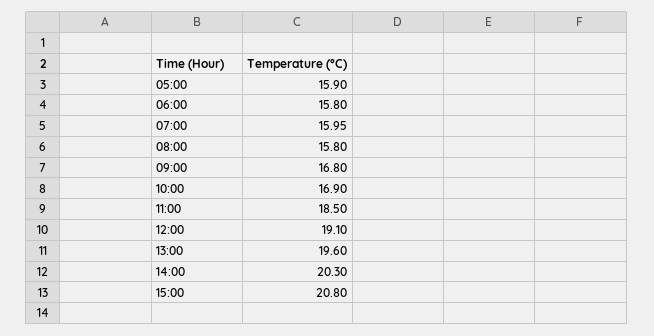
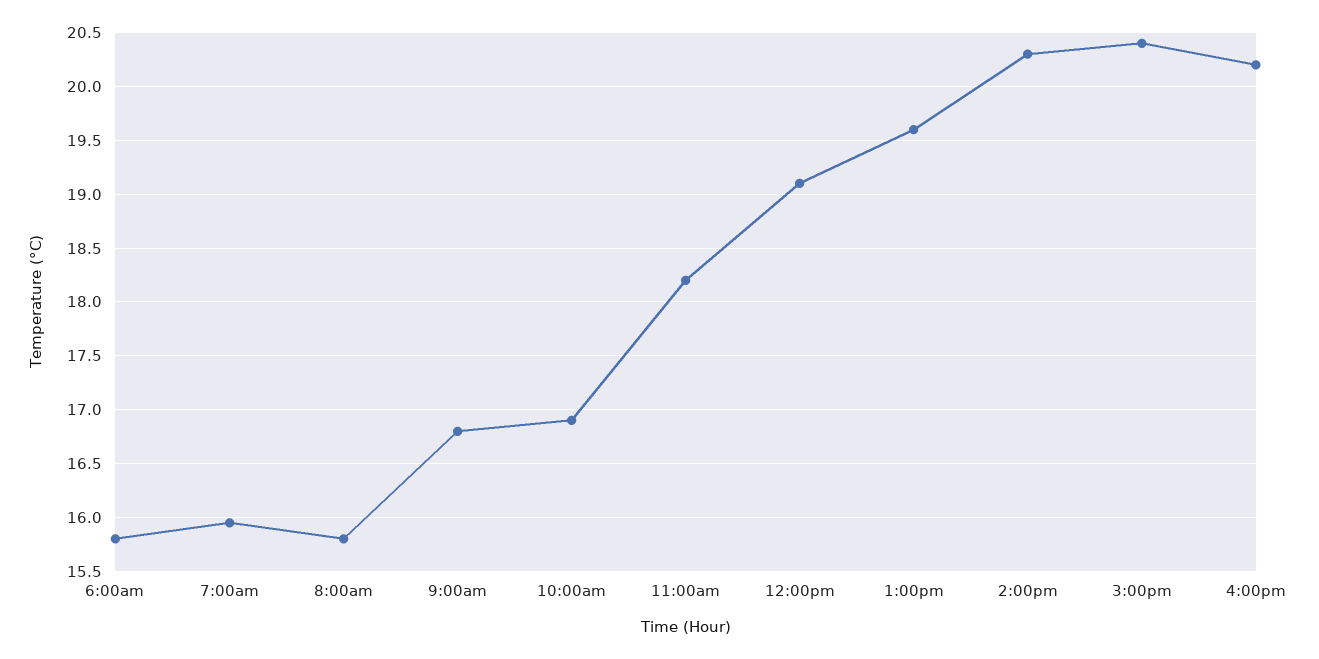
05:00: 15.9 -> none
11:00: 18.5 -> 18.2
15:00: 20.8 -> 20.4
4:00pm: none -> 20.2

